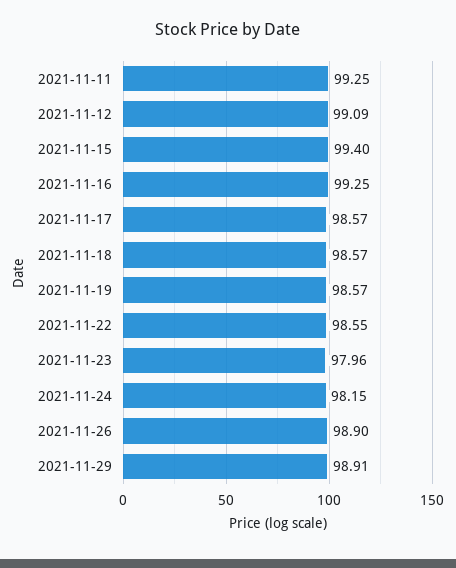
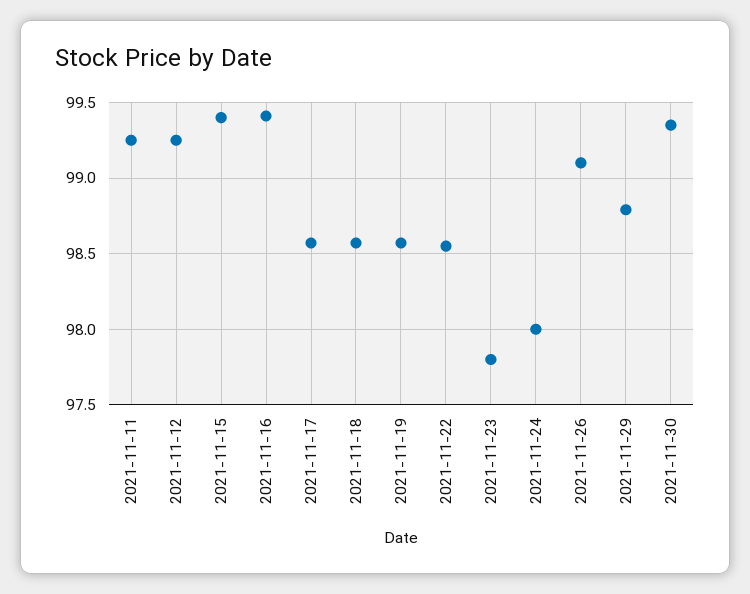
2021-11-12: 99.09 -> 99.25
2021-11-16: 99.25 -> 99.4
2021-11-23: 97.96 -> 97.8
2021-11-24: 98.15 -> 98
2021-11-26: 98.9 -> 99.1
2021-11-29: 98.91 -> 98.8
2021-11-30: none -> 99.35

